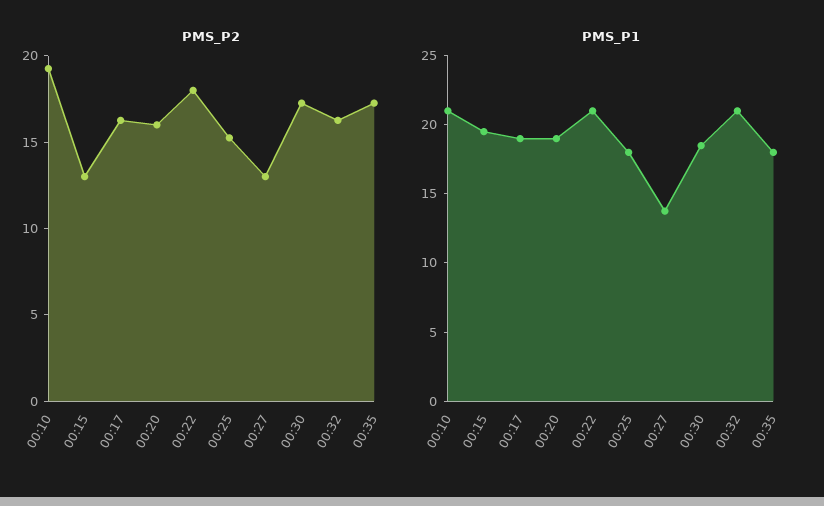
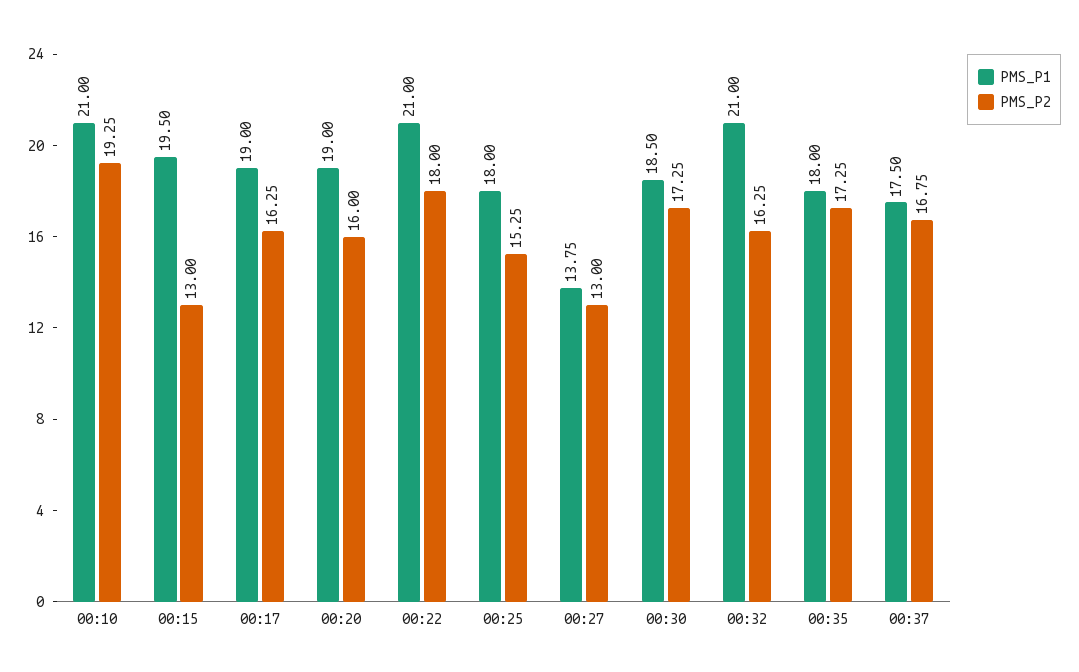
PMS_P1, 00:37: none -> 17.5
PMS_P2, 00:37: none -> 16.75

